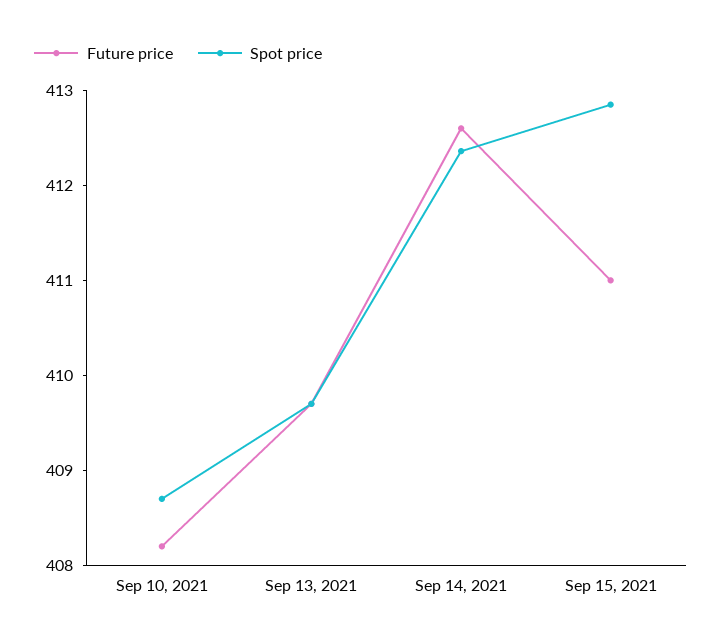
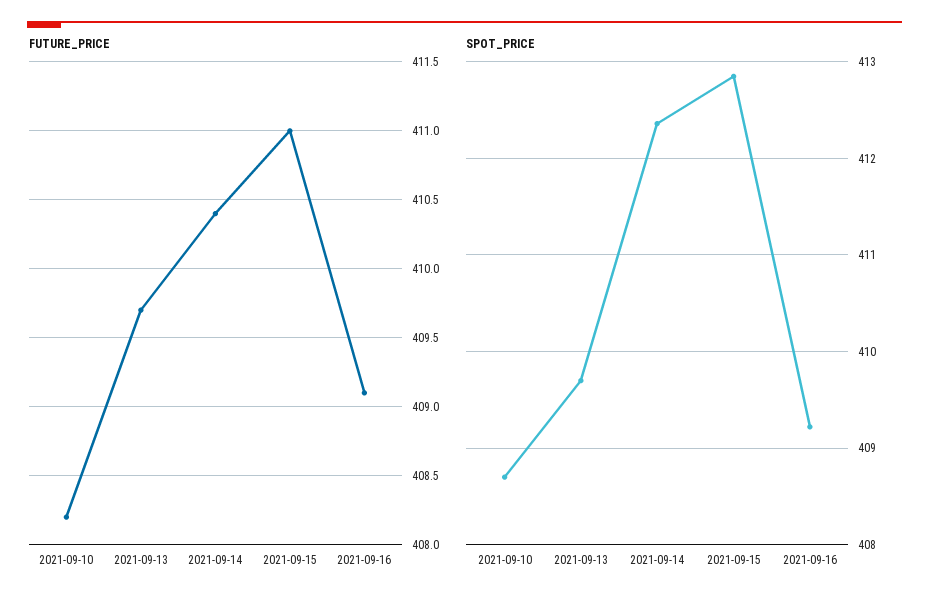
Future price, Sep 14, 2021: 412.6 -> 410.4
Future price, 2021-09-16: none -> 409.1
Spot price, 2021-09-16: none -> 409.2

